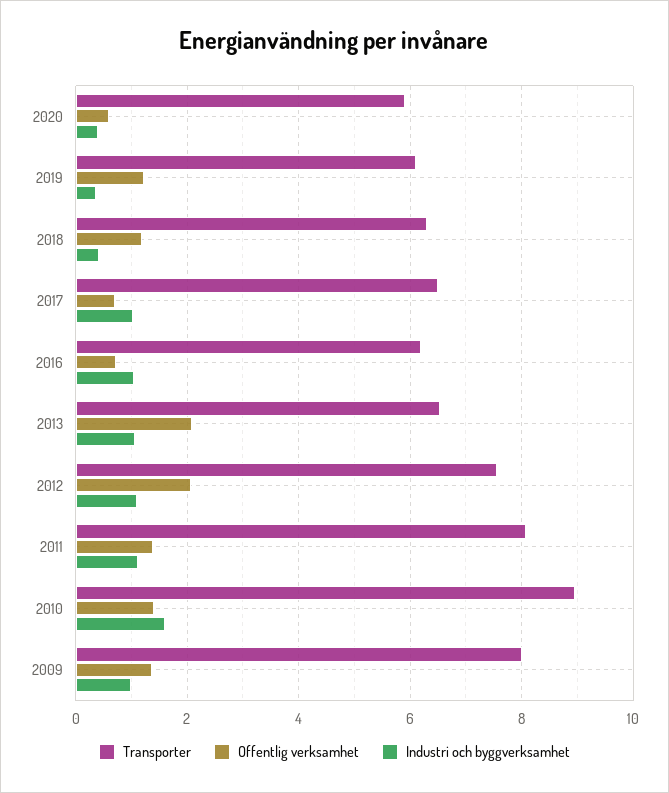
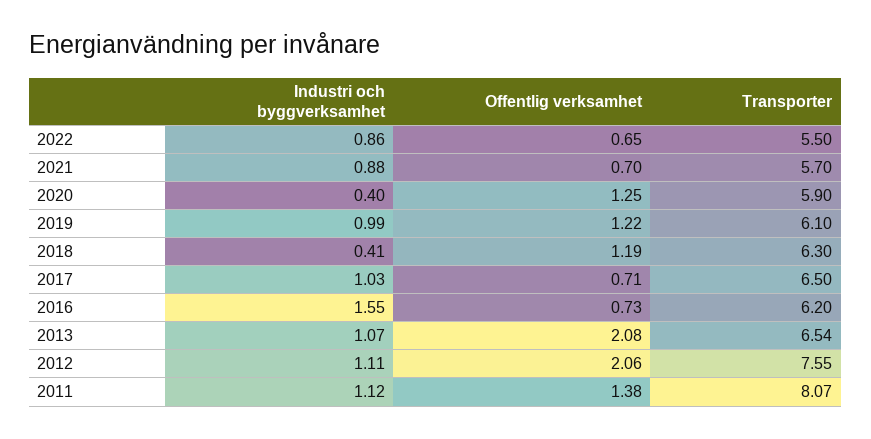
Offentlig verksamhet, 2020: 0.6 -> 1.25
Industri och byggverksamhet, 2019: 0.4 -> 0.99
Industri och byggverksamhet, 2016: 1 -> 1.55
Transporter, 2010: 9 -> none
Offentlig verksamhet, 2010: 1.4 -> none
Industri och byggverksamhet, 2010: 1.6 -> none
Transporter, 2009: 8 -> none
Offentlig verksamhet, 2009: 1.4 -> none
Industri och byggverksamhet, 2009: 1 -> none
Industri och byggverksamhet, 2022: none -> 0.86
Offentlig verksamhet, 2022: none -> 0.65
Transporter, 2022: none -> 5.5
Industri och byggverksamhet, 2021: none -> 0.88
Offentlig verksamhet, 2021: none -> 0.7
Transporter, 2021: none -> 5.7

